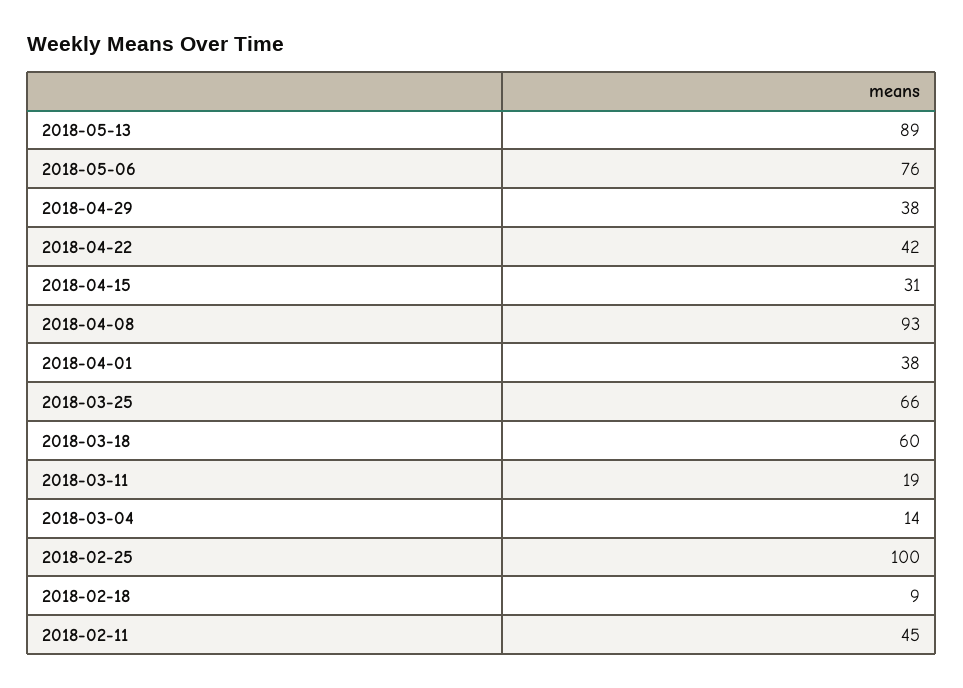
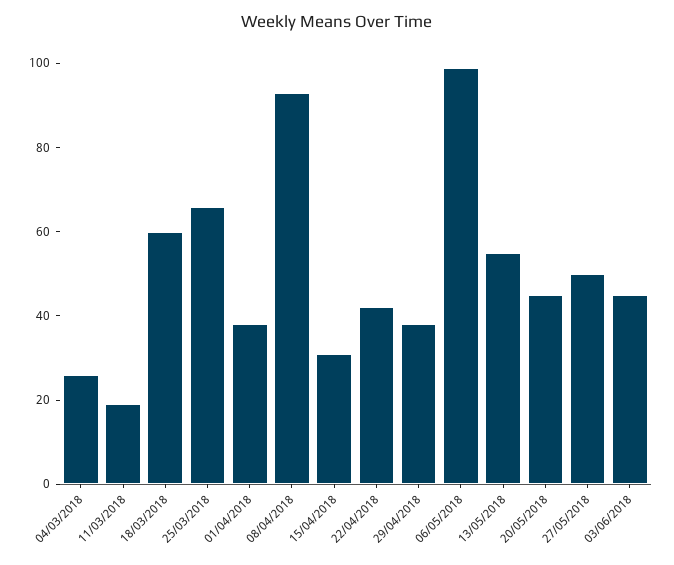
2018-05-13: 89 -> 55
2018-05-06: 76 -> 100
2018-03-04: 14 -> 25
2018-02-25: 100 -> none
2018-02-18: 9 -> none
2018-02-11: 45 -> none
20/05/2018: none -> 45
27/05/2018: none -> 50
03/06/2018: none -> 45

